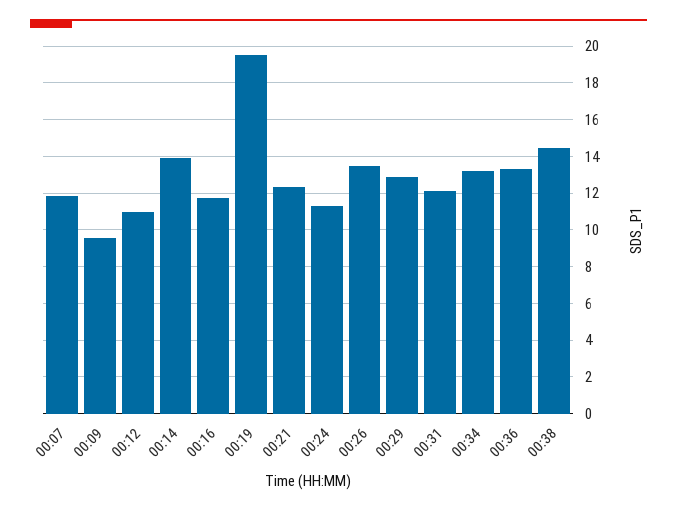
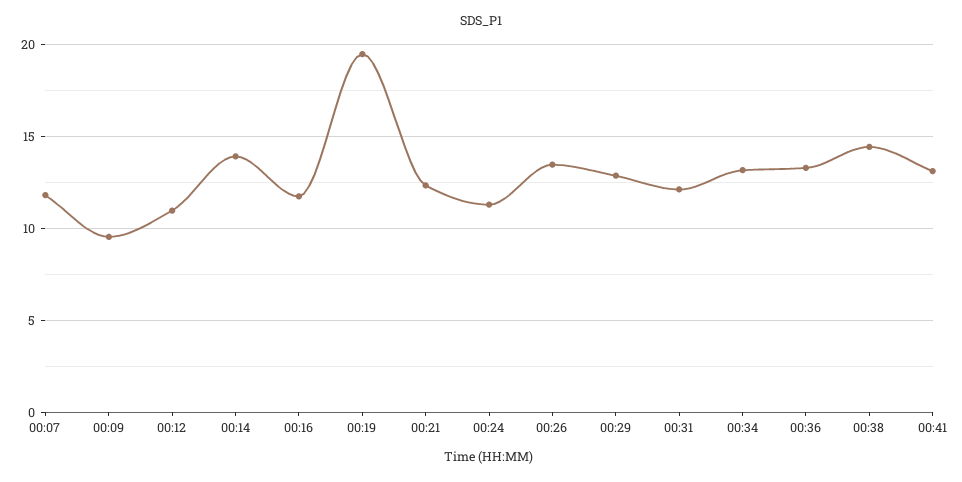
00:41: none -> 13

